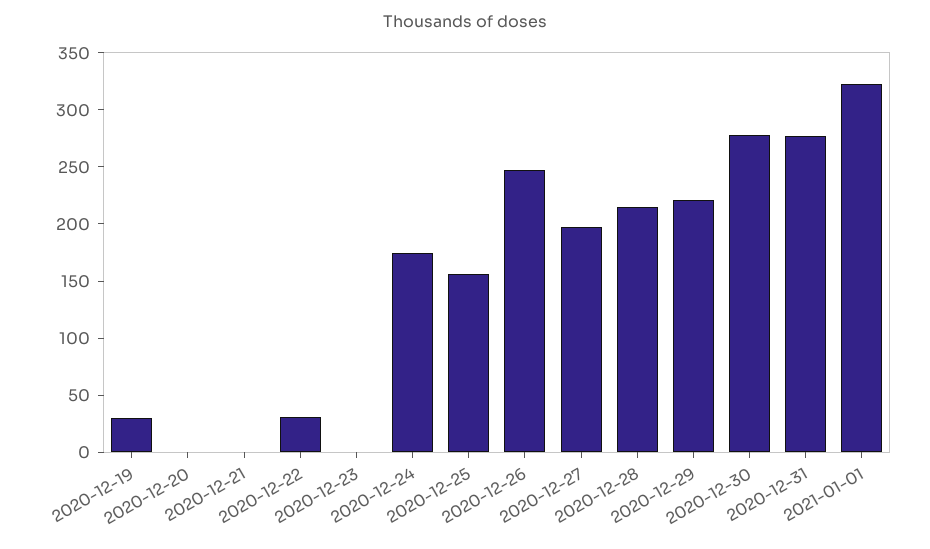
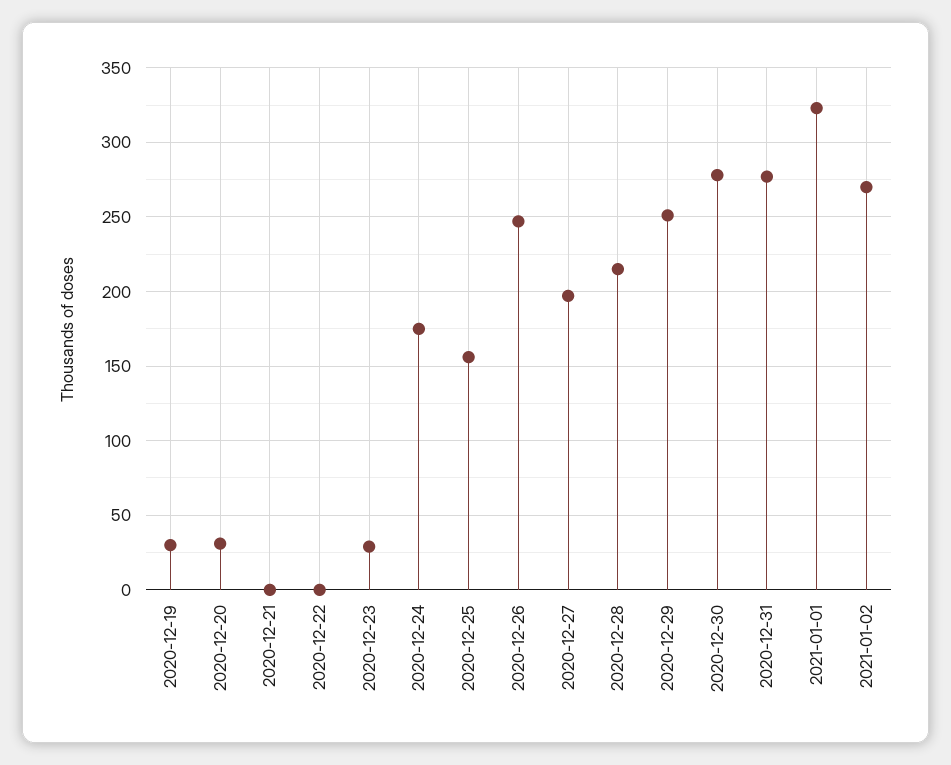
2020-12-20: 0 -> 30
2020-12-22: 30 -> 0
2020-12-23: 0 -> 30
2020-12-29: 220 -> 250
2021-01-02: none -> 270

